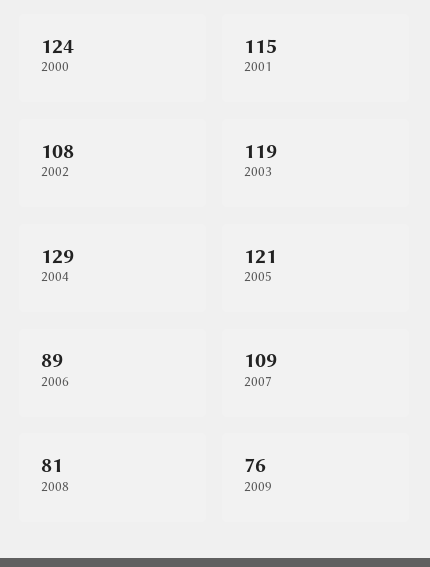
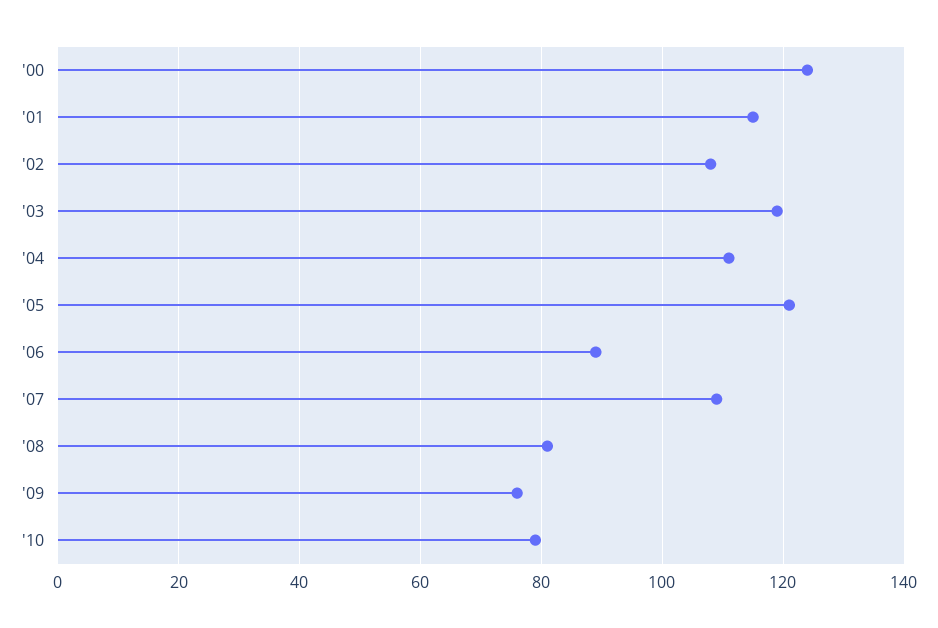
2004: 129 -> 110
'10: none -> 80

